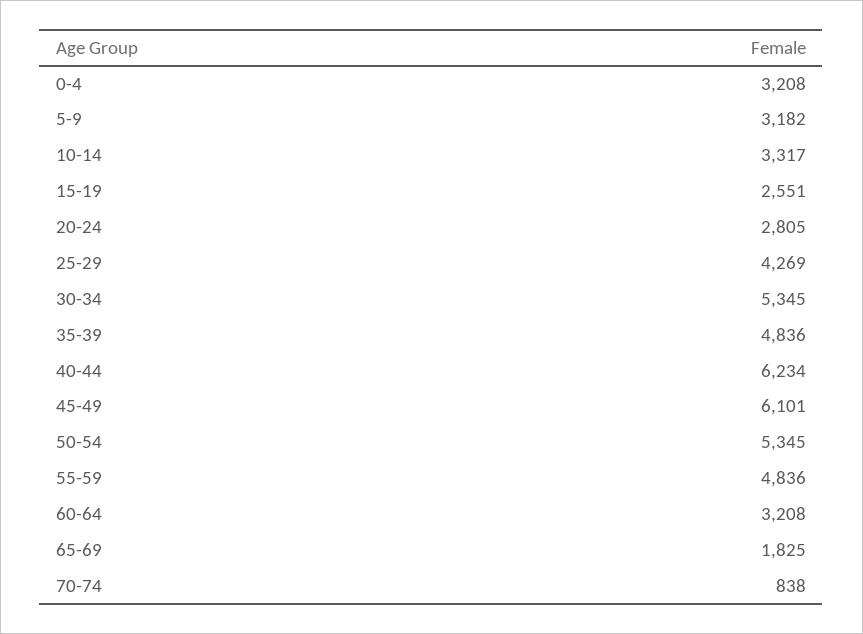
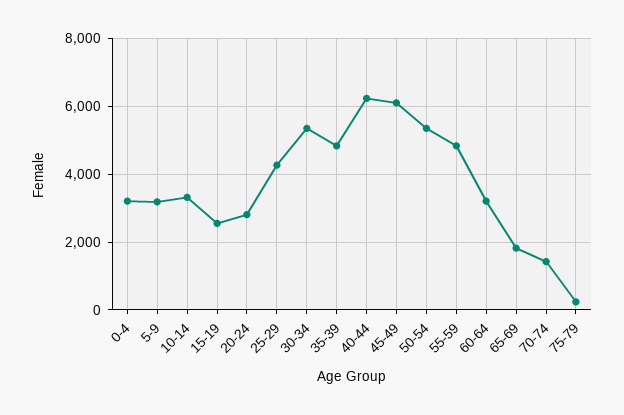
70-74: 838 -> 1400
75-79: none -> 200

